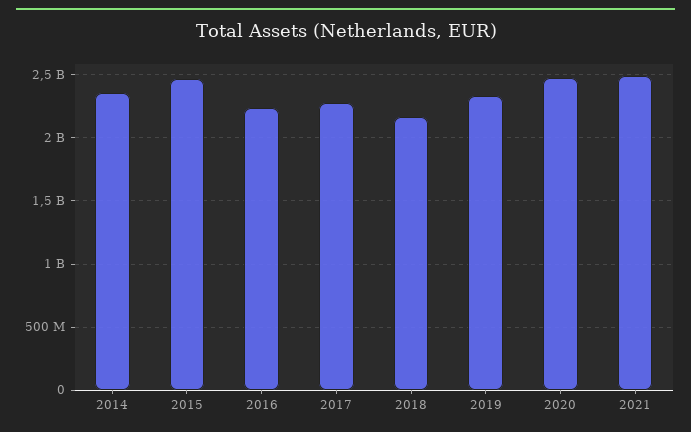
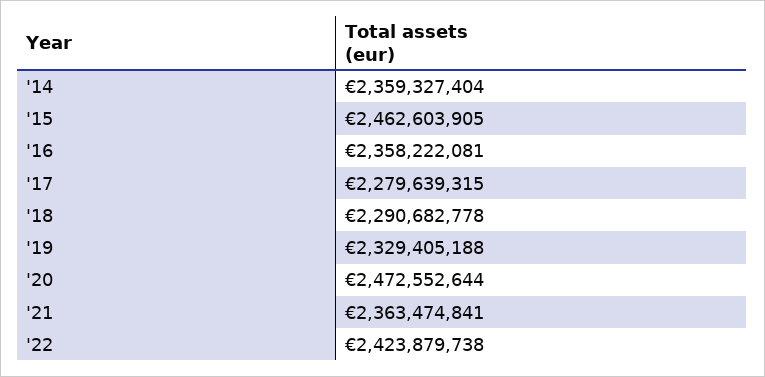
2016: 2250000000 -> 2358222081
2018: 2150000000 -> 2290682778
2021: 2500000000 -> 2363474841
'22: none -> 2423879738

